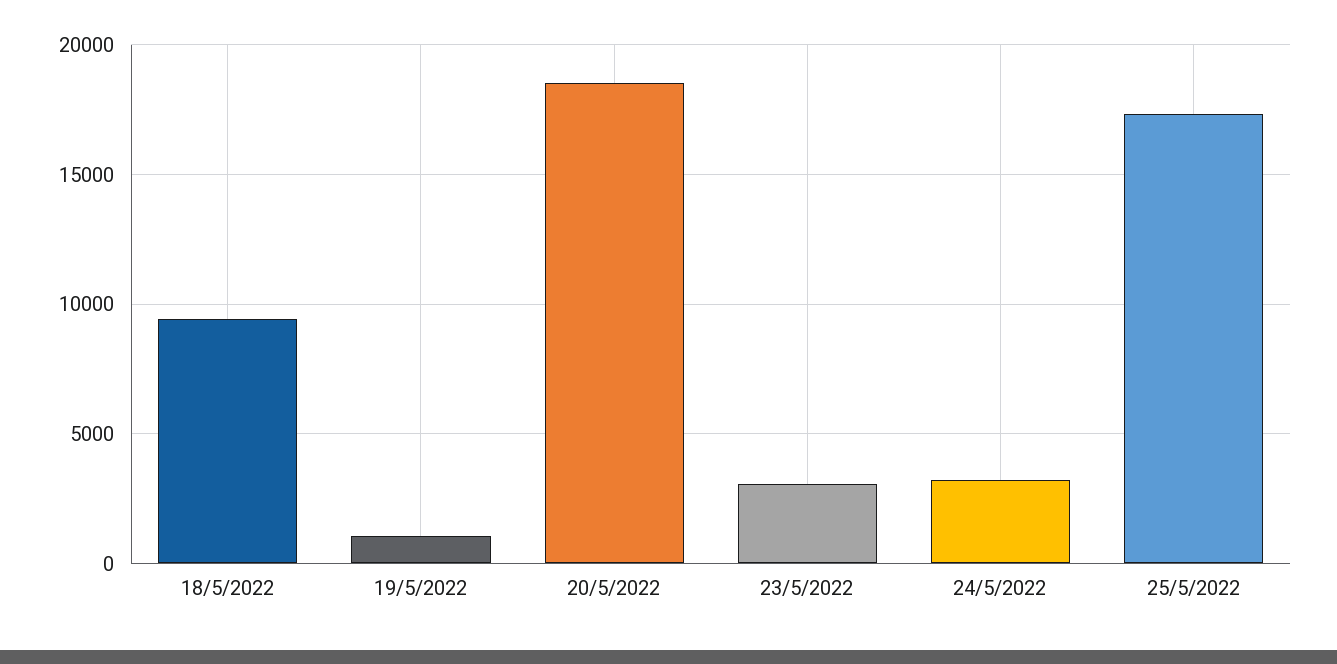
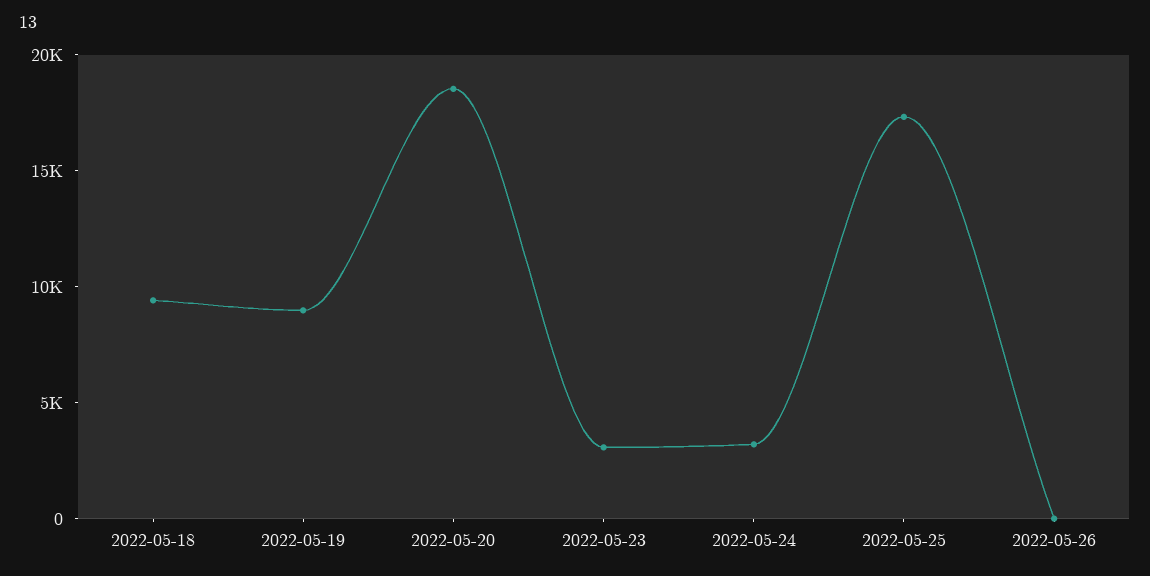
19/5/2022: 1000 -> 9000
2022-05-26: none -> 0

